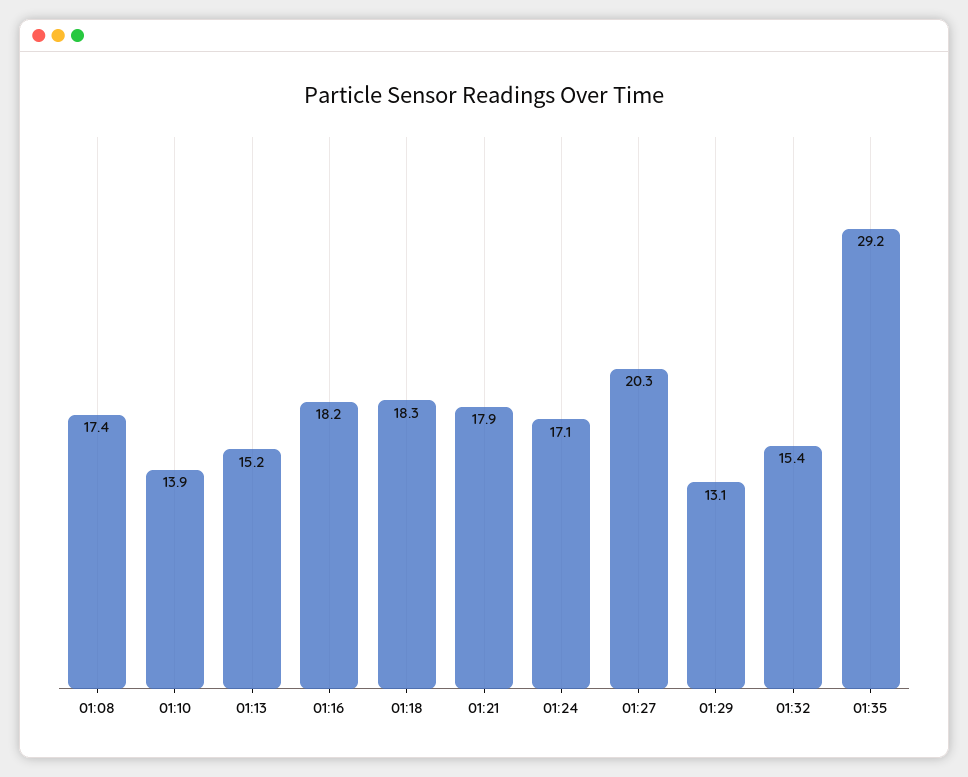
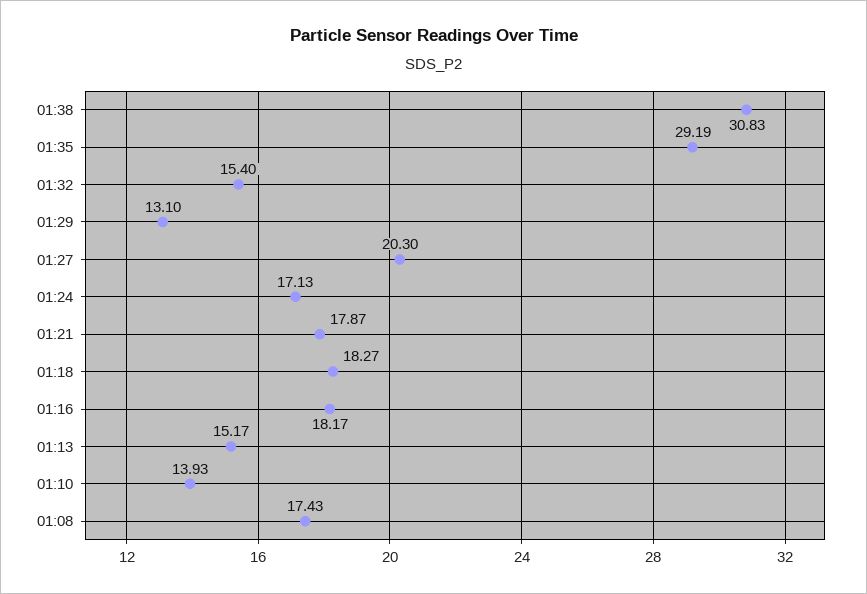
01:38: none -> 30.83

